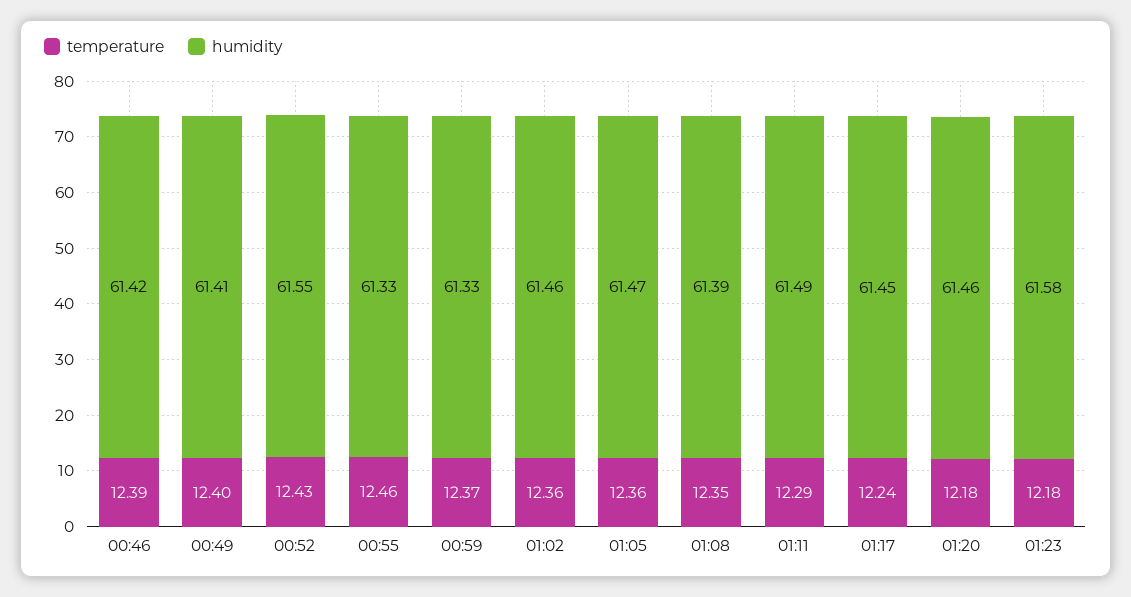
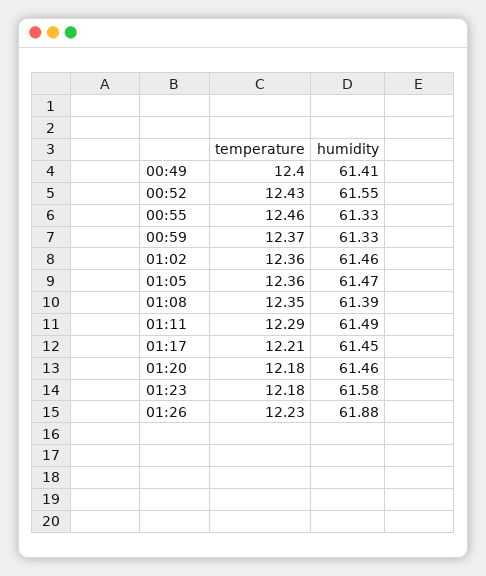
temperature, 00:46: 12.39 -> none
humidity, 00:46: 61.42 -> none
temperature, 01:17: 12.24 -> 12.21
temperature, 01:26: none -> 12.23
humidity, 01:26: none -> 61.88

